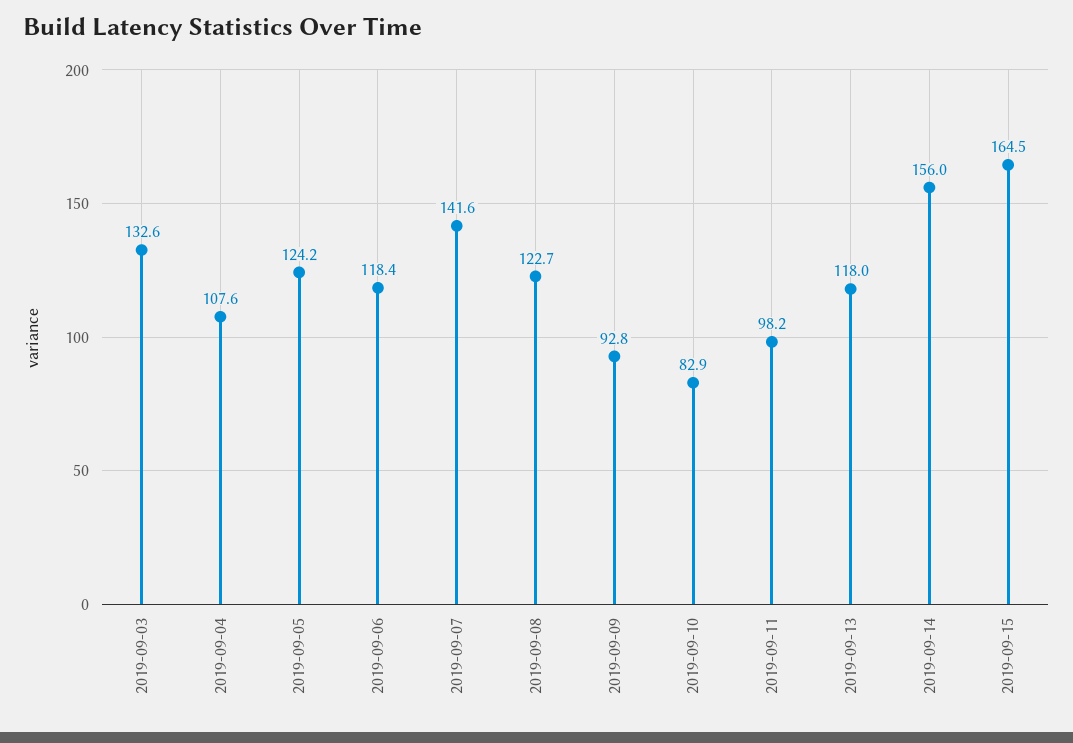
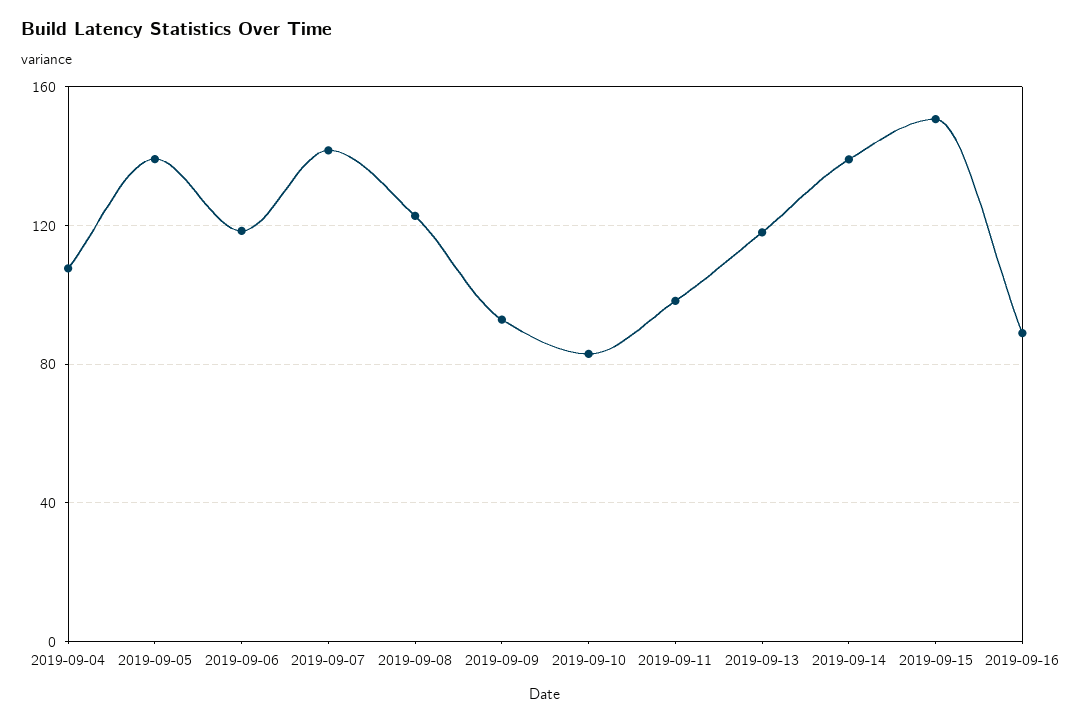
2019-09-03: 132.6 -> none
2019-09-05: 124.2 -> 140
2019-09-14: 156 -> 140
2019-09-15: 164.5 -> 150
2019-09-16: none -> 90

